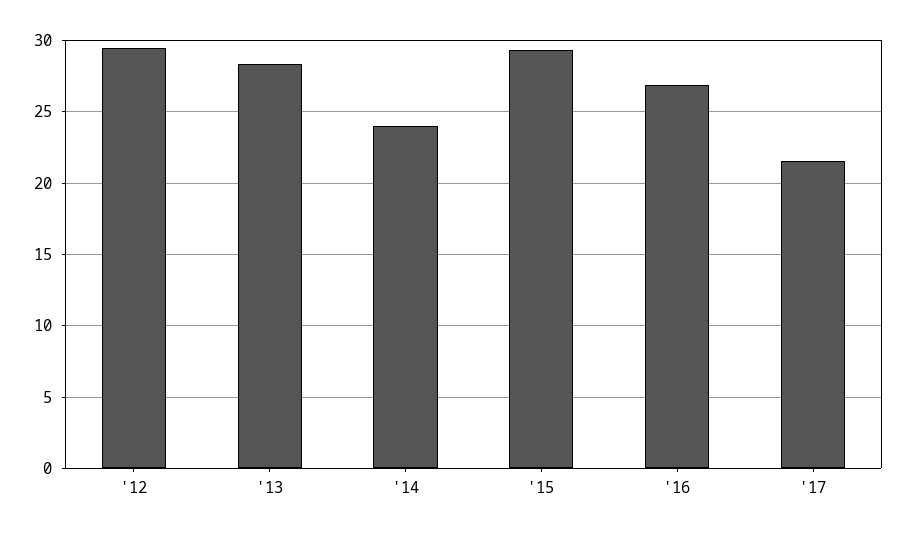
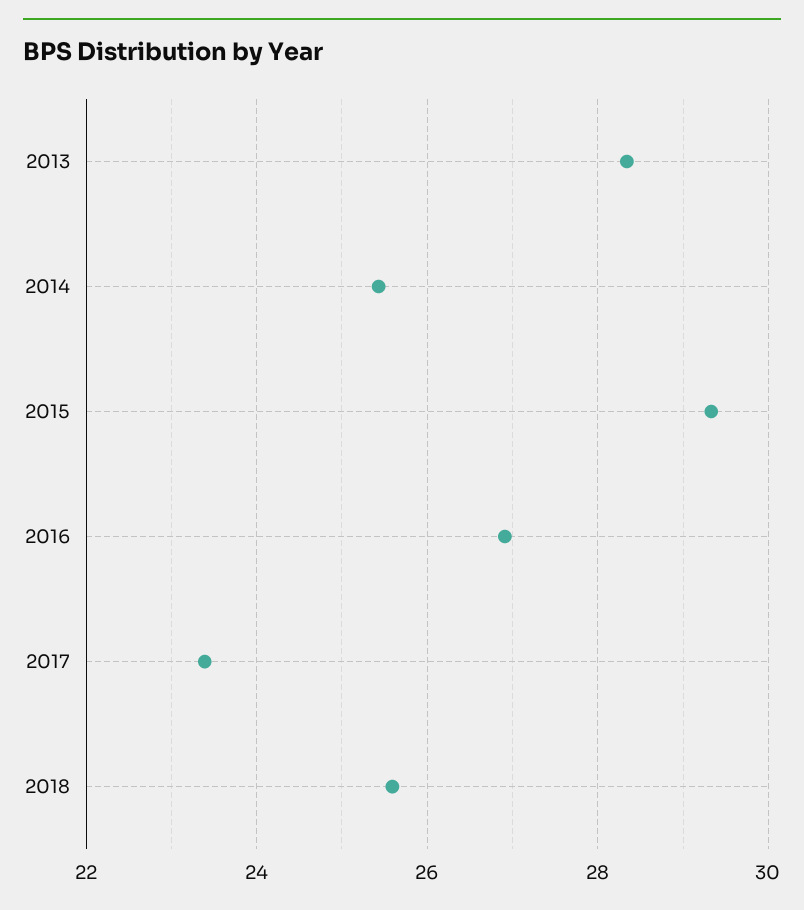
'12: 29.5 -> none
'14: 24 -> 25.4
'17: 21.5 -> 23.4
2018: none -> 25.6

